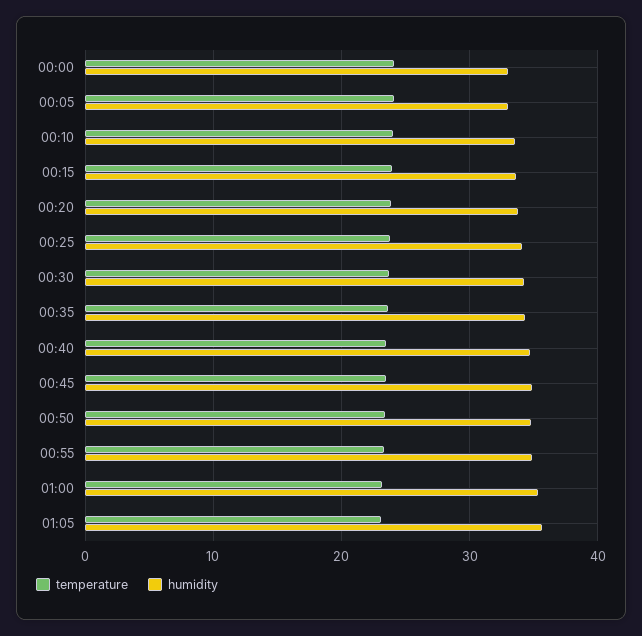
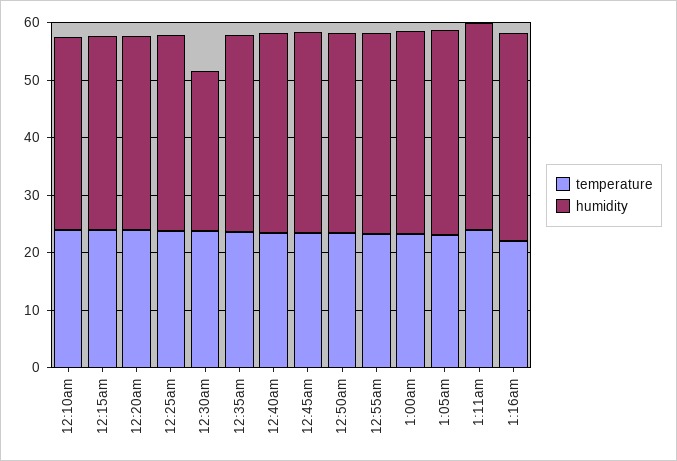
temperature, 00:00: 24 -> none
humidity, 00:00: 33 -> none
temperature, 00:05: 24 -> none
humidity, 00:05: 33 -> none
humidity, 00:30: 34 -> 28
temperature, 1:11am: none -> 24
humidity, 1:11am: none -> 36
temperature, 1:16am: none -> 22
humidity, 1:16am: none -> 36

